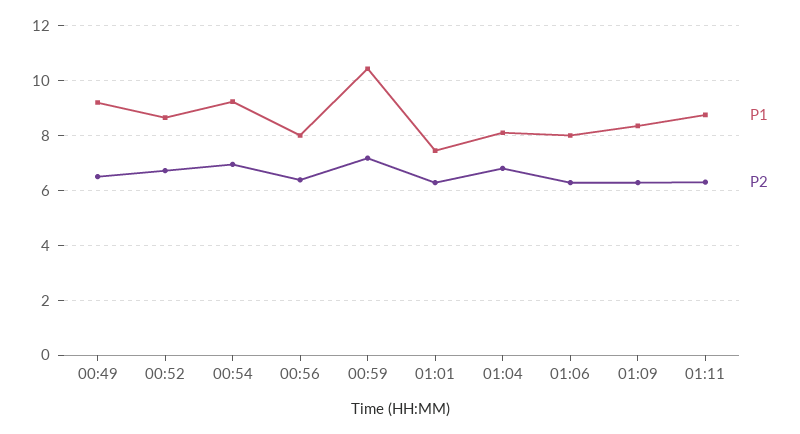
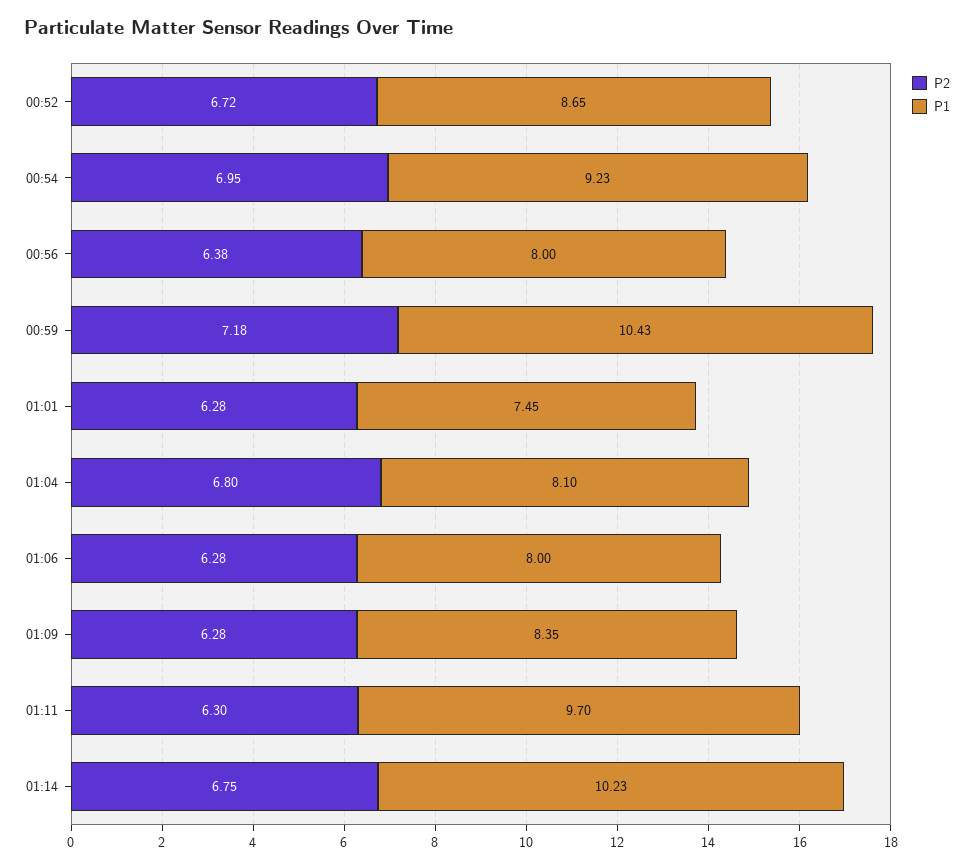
P1, 00:49: 9.25 -> none
P2, 00:49: 6.5 -> none
P1, 01:11: 8.75 -> 9.7
P2, 01:14: none -> 6.75
P1, 01:14: none -> 10.23

